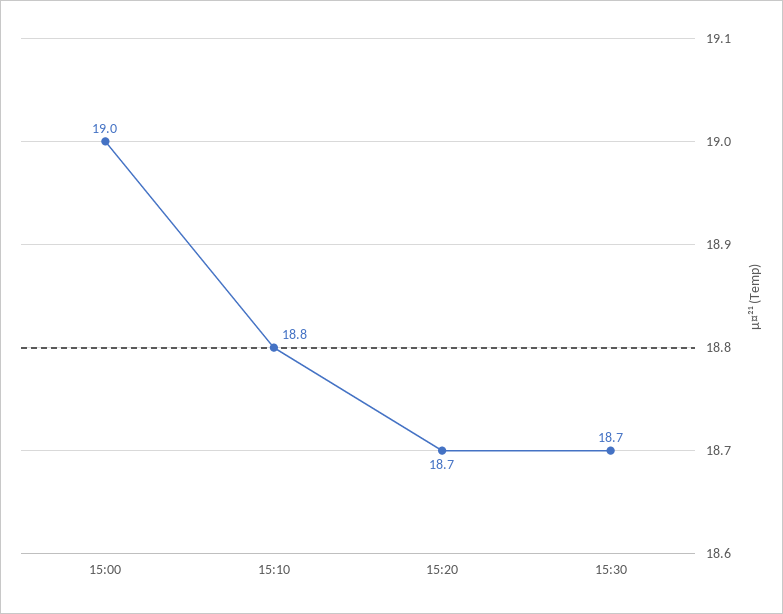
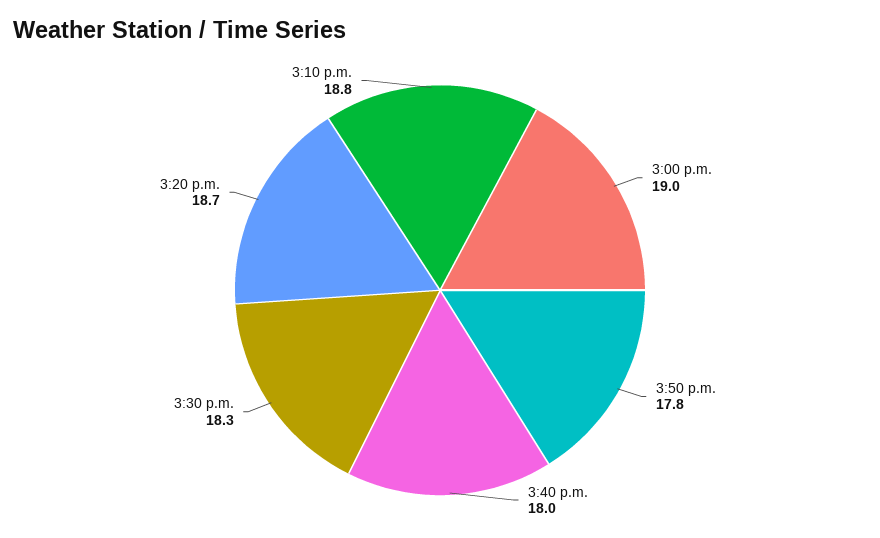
15:30: 18.7 -> 18.3
3:50 p.m.: none -> 17.8
3:40 p.m.: none -> 18

